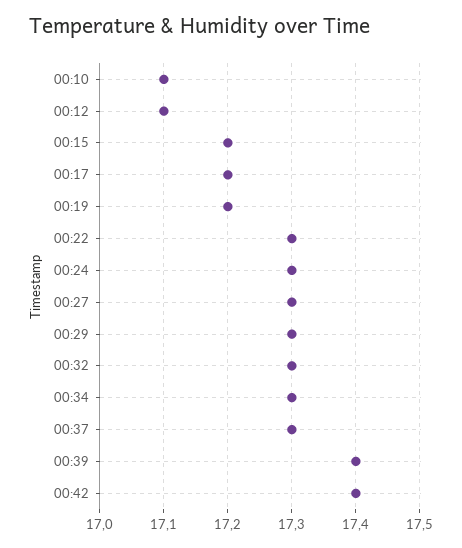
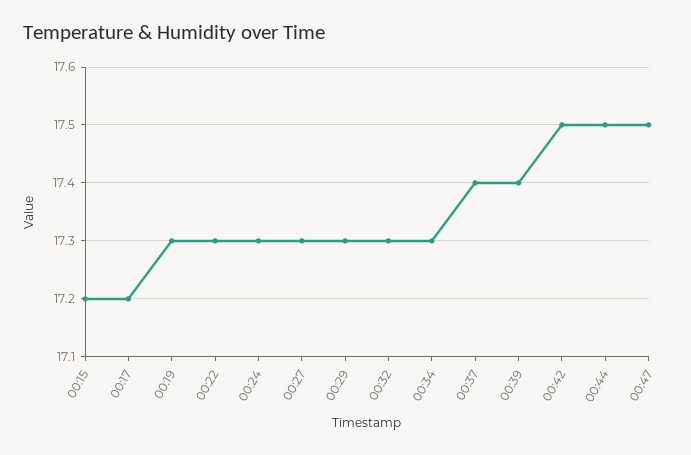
00:10: 17.1 -> none
00:12: 17.1 -> none
00:19: 17.2 -> 17.3
00:37: 17.3 -> 17.4
00:42: 17.4 -> 17.5
00:44: none -> 17.5
00:47: none -> 17.5

